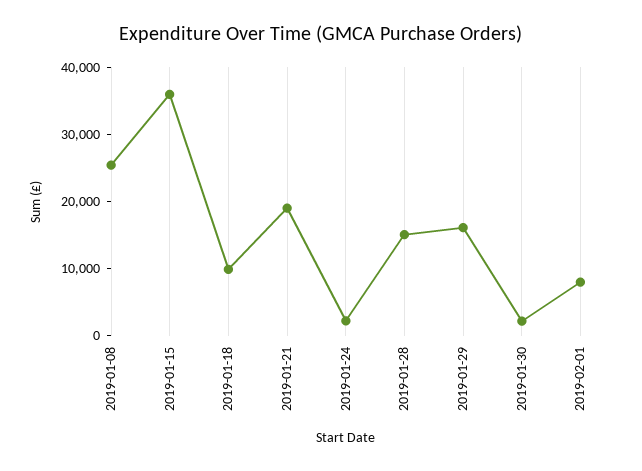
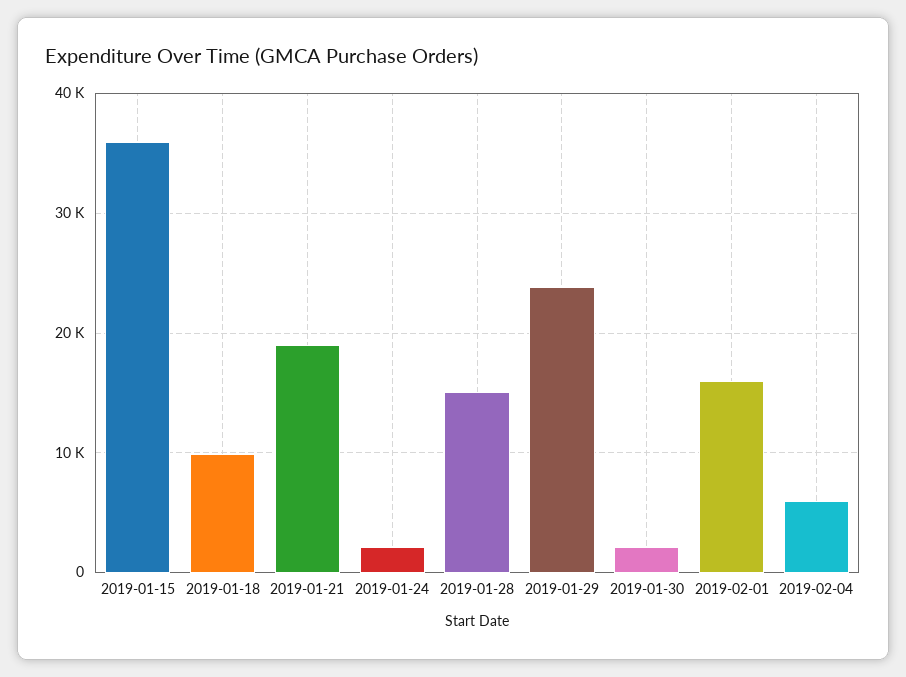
2019-01-08: 26000 -> none
2019-01-29: 16000 -> 24000
2019-02-01: 8000 -> 16000
2019-02-04: none -> 6000

